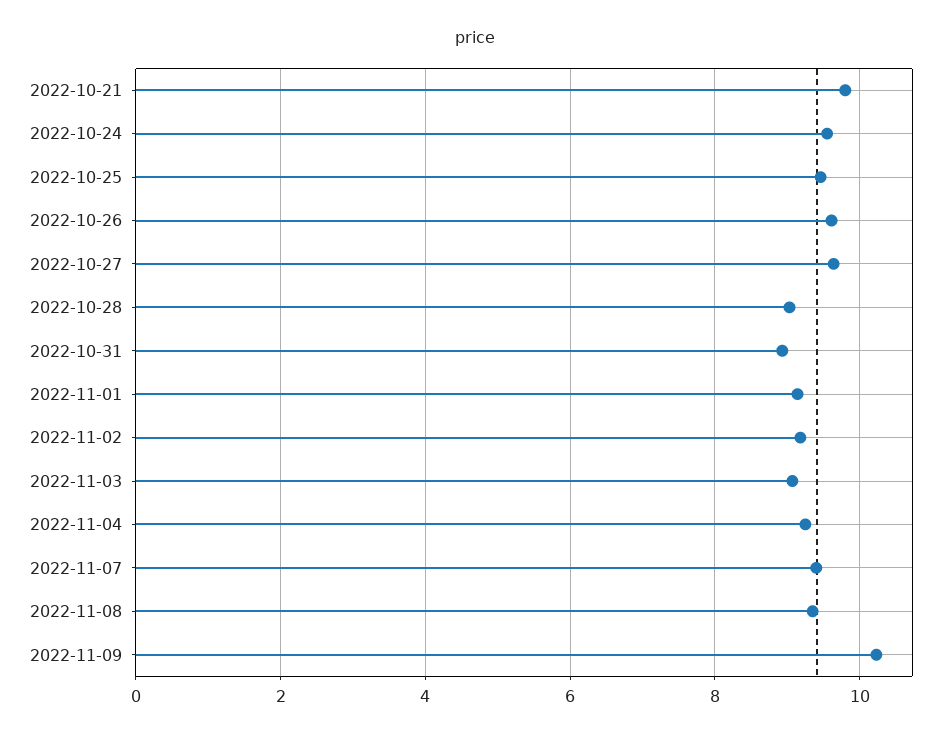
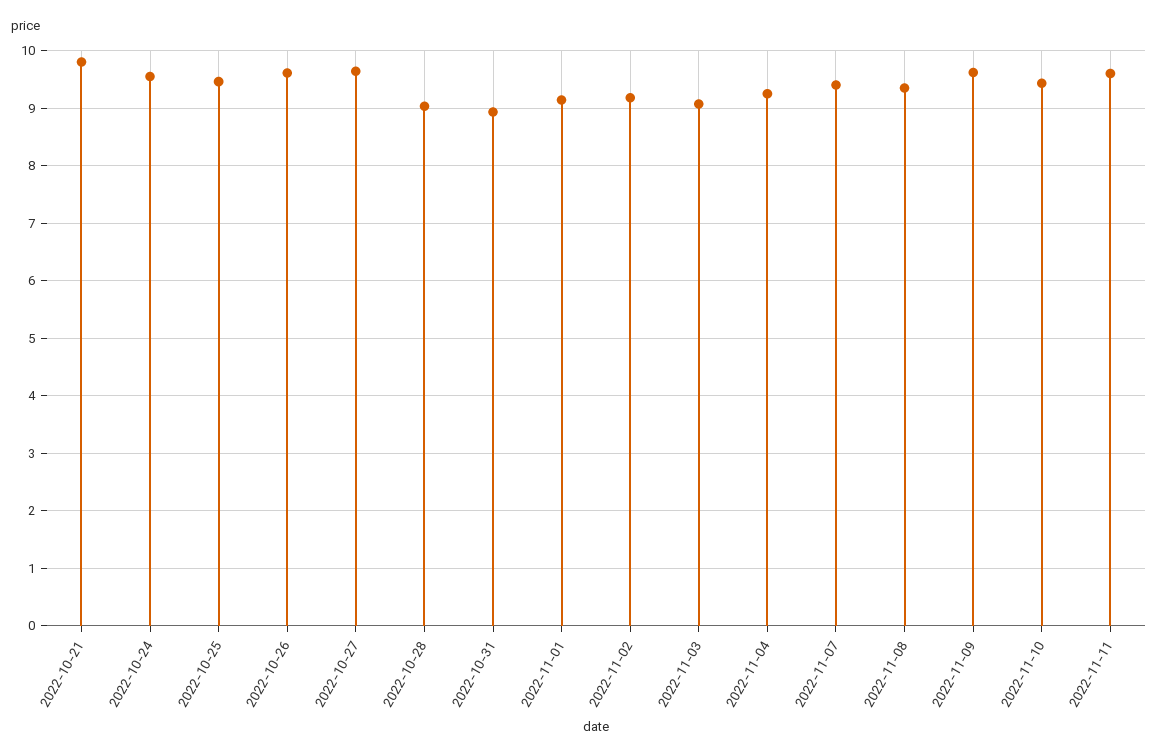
2022-11-09: 10.2 -> 9.6
2022-11-10: none -> 9.4
2022-11-11: none -> 9.6

